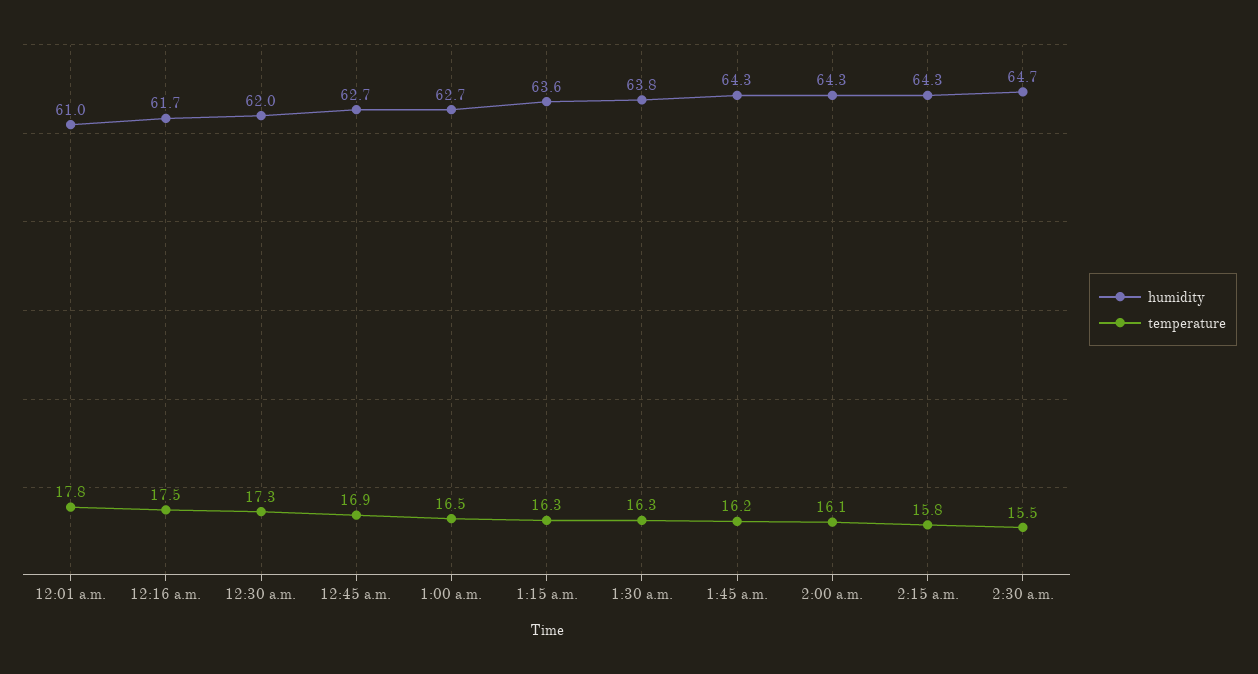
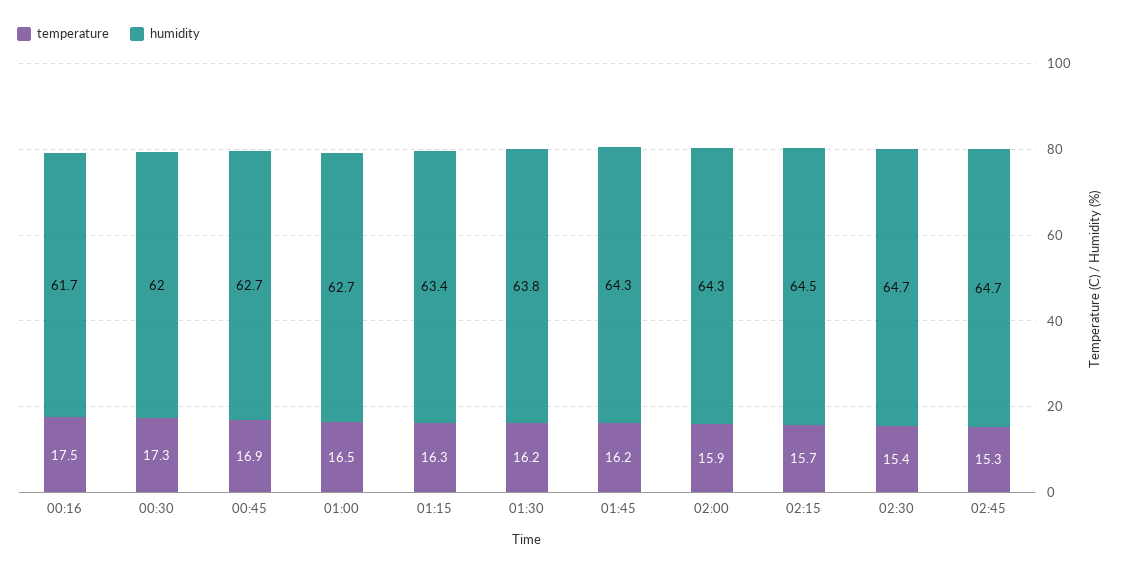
humidity, 12:01 a.m.: 61 -> none
temperature, 12:01 a.m.: 17.8 -> none
humidity, 1:15 a.m.: 63.6 -> 63.4
temperature, 1:30 a.m.: 16.3 -> 16.2
temperature, 2:00 a.m.: 16.1 -> 15.9
humidity, 2:15 a.m.: 64.3 -> 64.5
temperature, 2:15 a.m.: 15.8 -> 15.7
temperature, 2:30 a.m.: 15.5 -> 15.4
temperature, 02:45: none -> 15.3
humidity, 02:45: none -> 64.7

